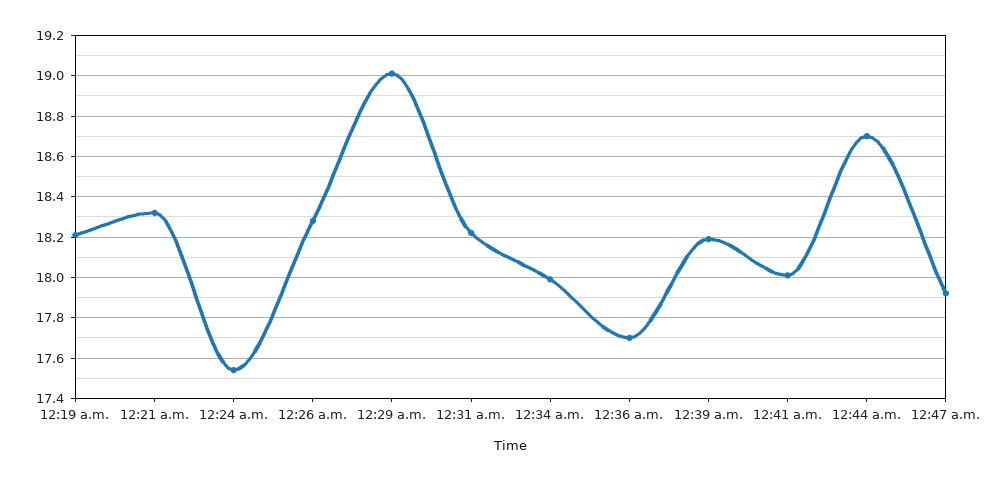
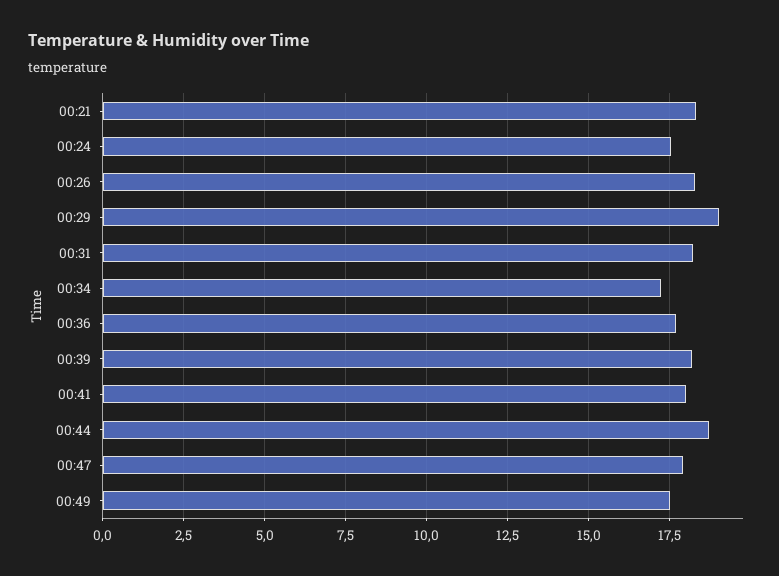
12:19 a.m.: 18.2 -> none
12:34 a.m.: 18 -> 17.25
00:49: none -> 17.5

